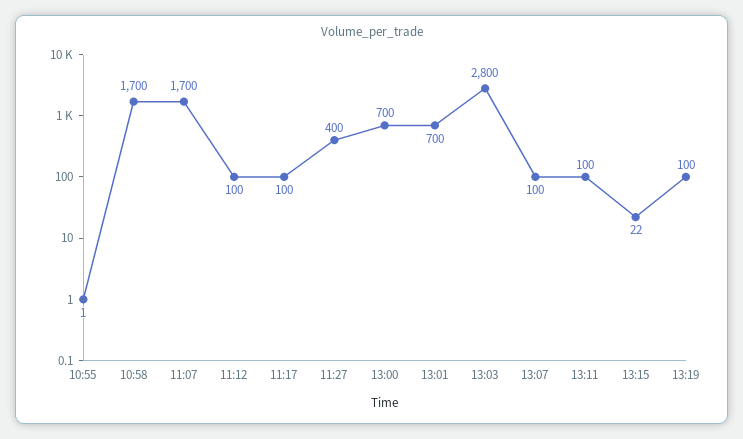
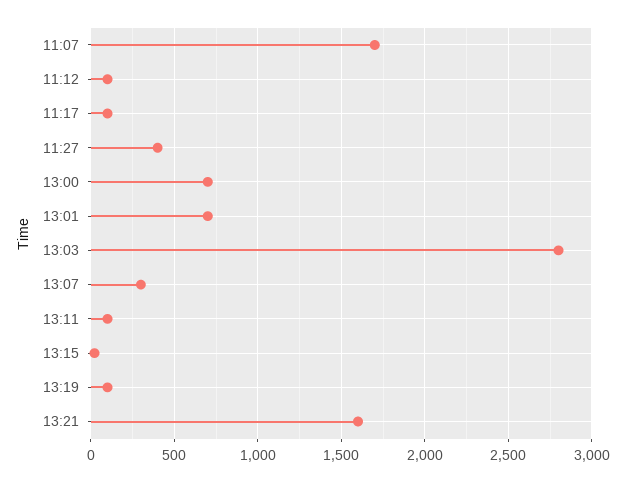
10:55: 1 -> none
10:58: 1700 -> none
13:07: 100 -> 300
13:21: none -> 1600

